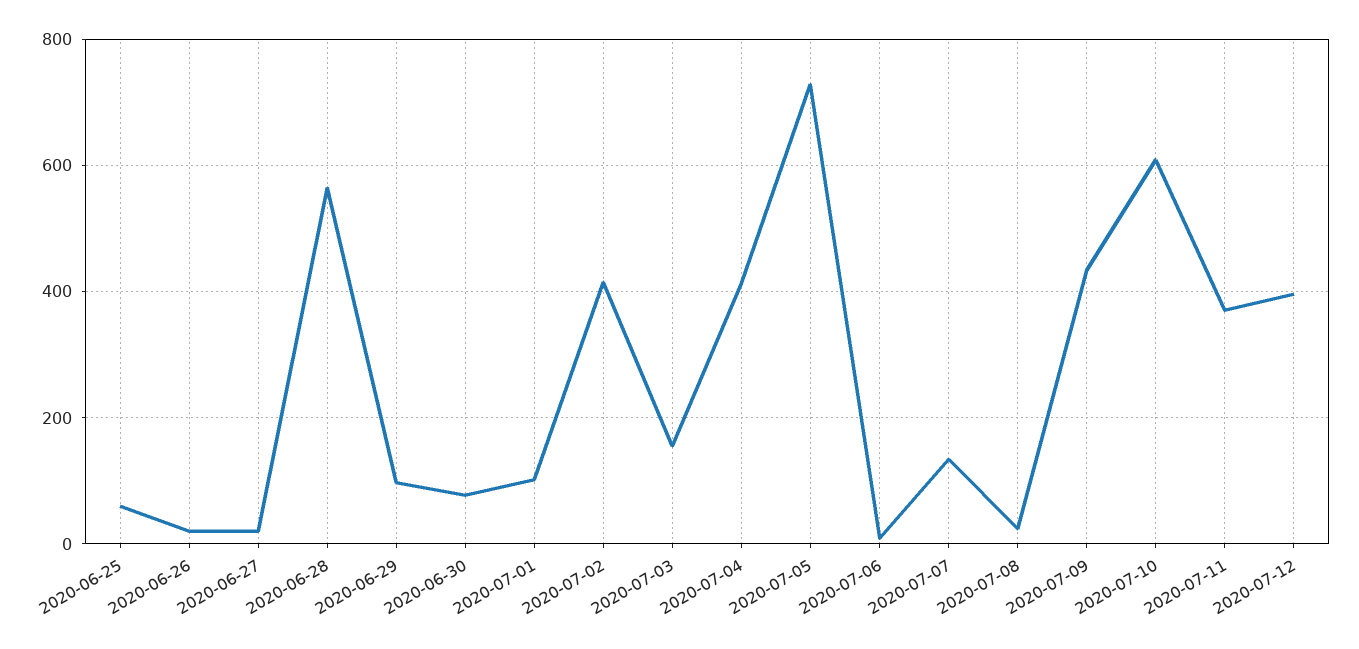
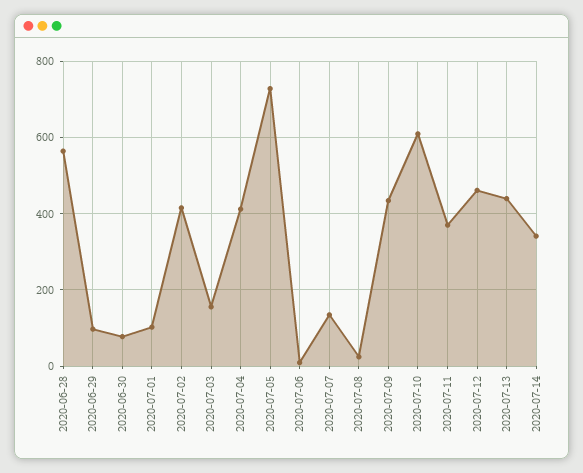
2020-06-25: 60 -> none
2020-06-26: 20 -> none
2020-06-27: 20 -> none
2020-07-12: 400 -> 460
2020-07-13: none -> 440
2020-07-14: none -> 340

